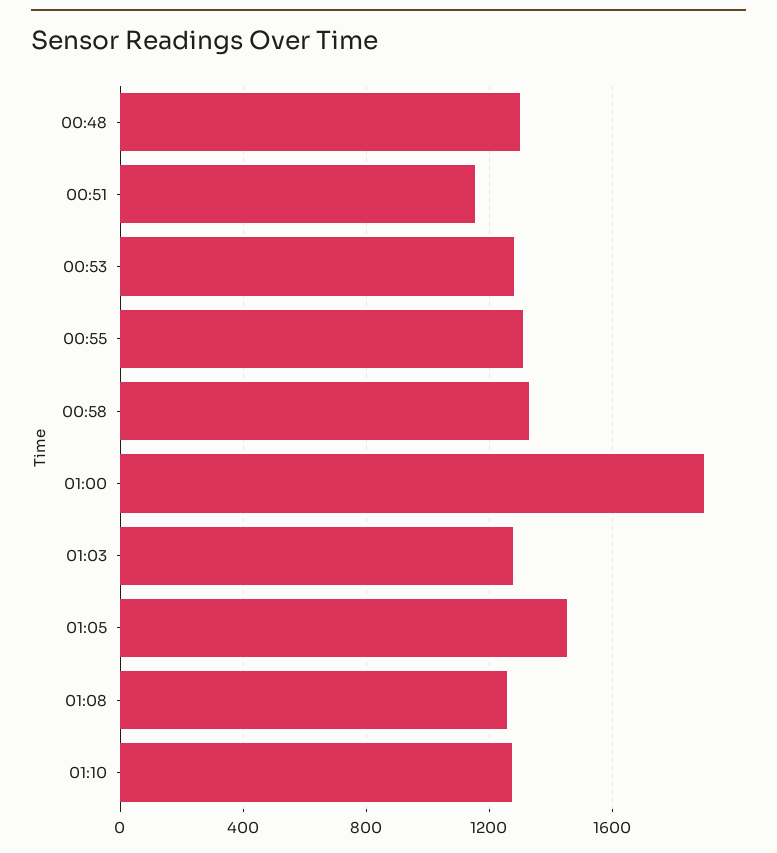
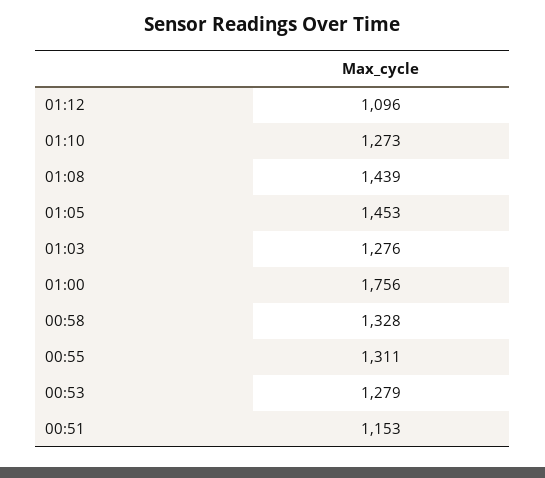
00:48: 1300 -> none
01:00: 1900 -> 1756
01:08: 1250 -> 1439
01:12: none -> 1096

